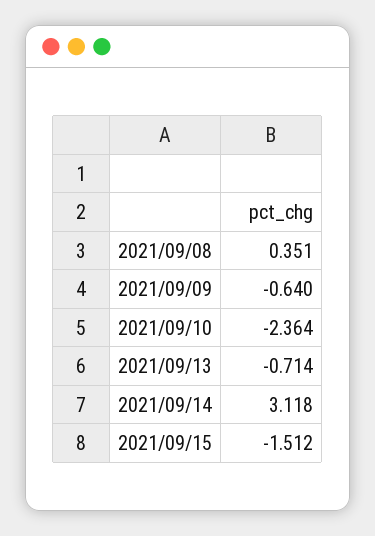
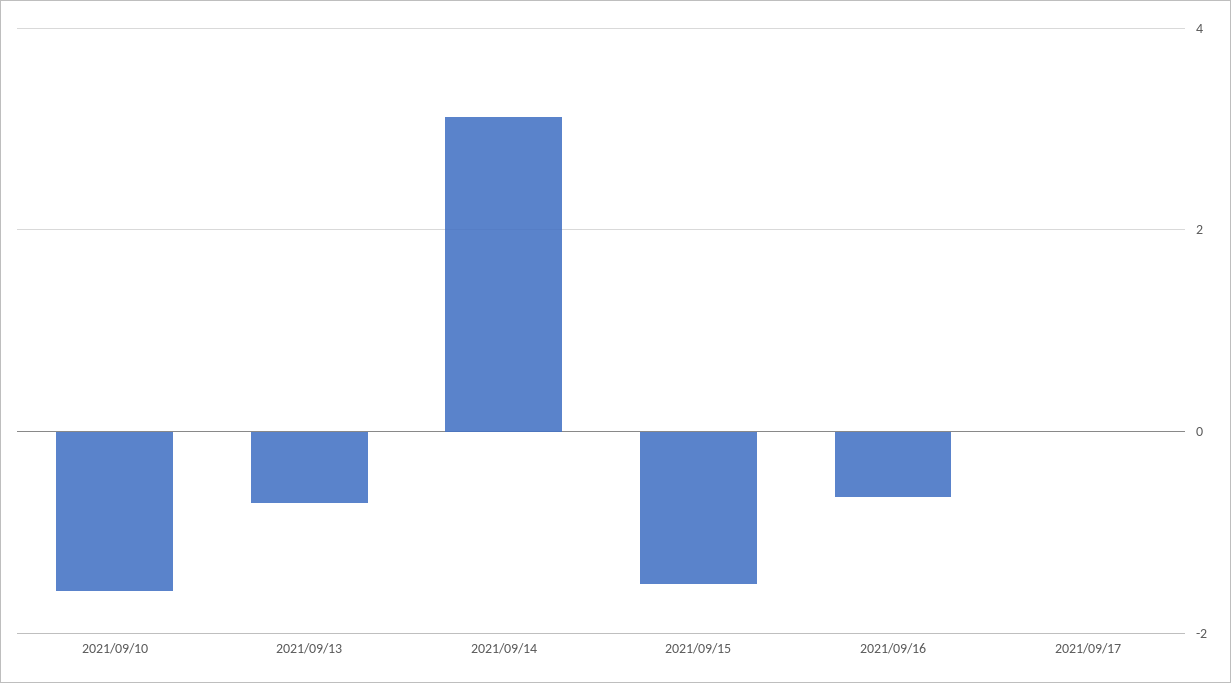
2021/09/08: 0.351 -> none
2021/09/09: -0.64 -> none
2021/09/10: -2.364 -> -1.6
2021/09/16: none -> -0.6
2021/09/17: none -> 0

